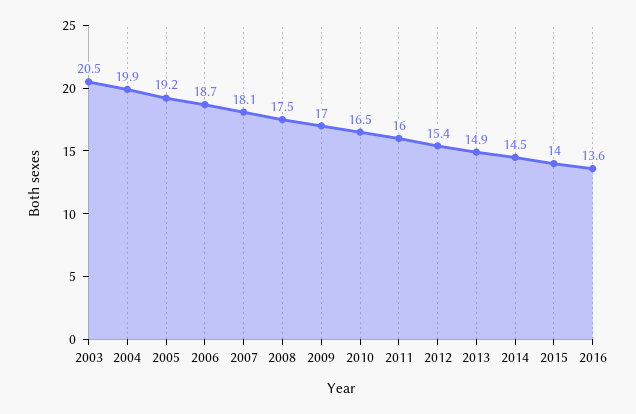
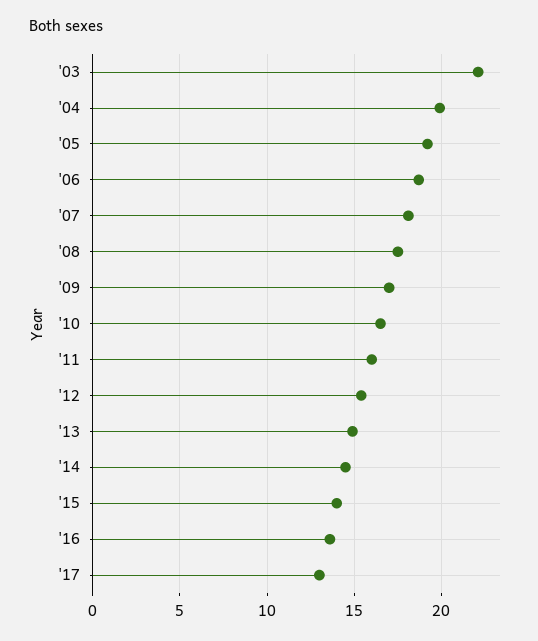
2003: 20.5 -> 22
'17: none -> 13

